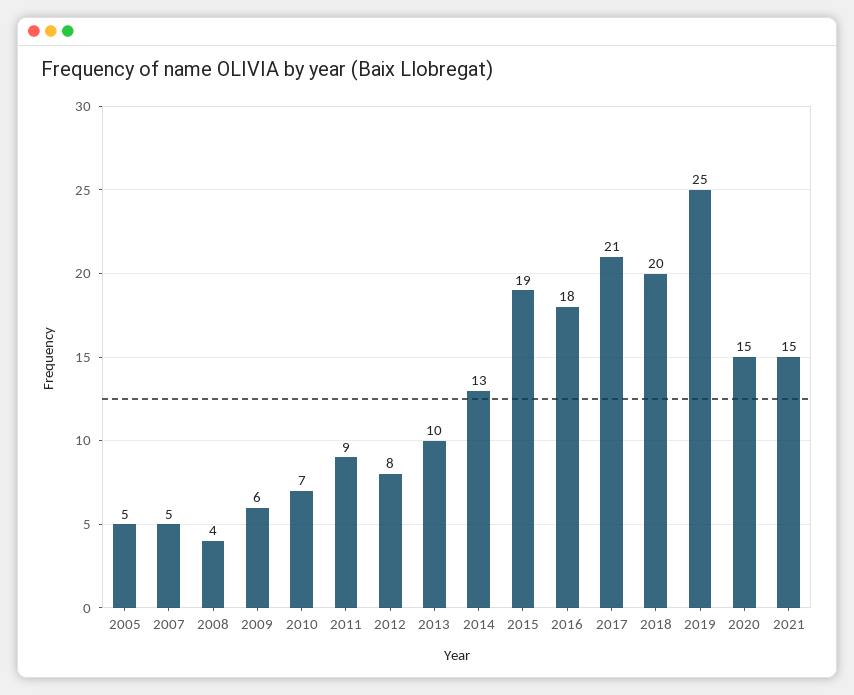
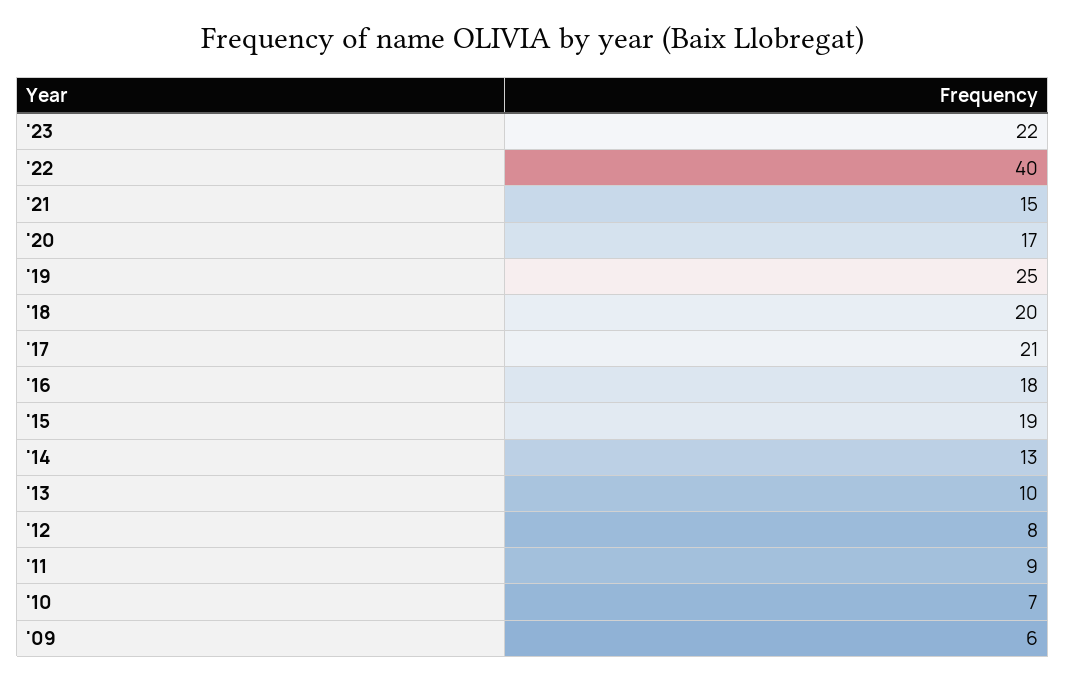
2005: 5 -> none
2007: 5 -> none
2008: 4 -> none
2020: 15 -> 17
'23: none -> 22
'22: none -> 40

